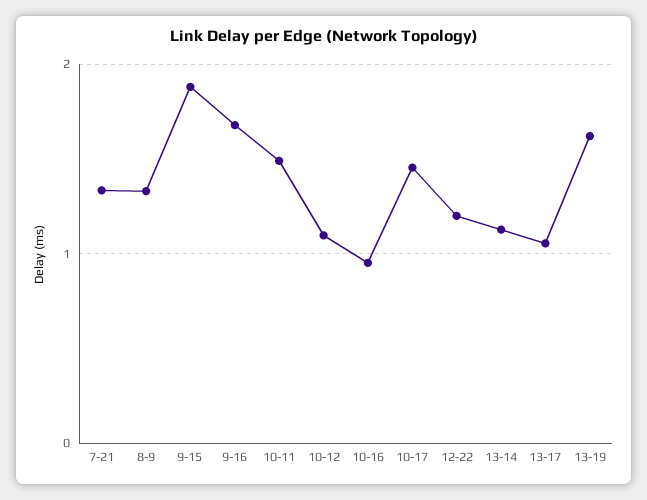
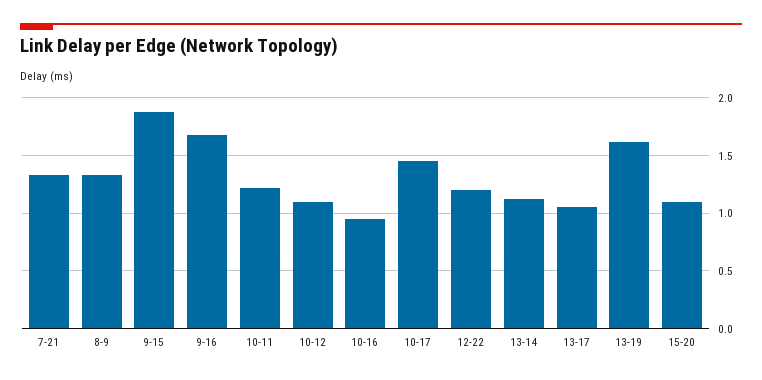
10-11: 1.5 -> 1.2
15-20: none -> 1.1

